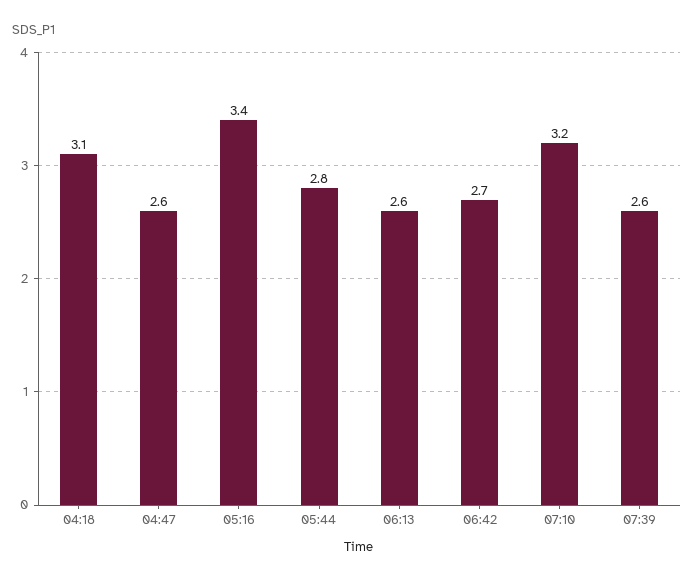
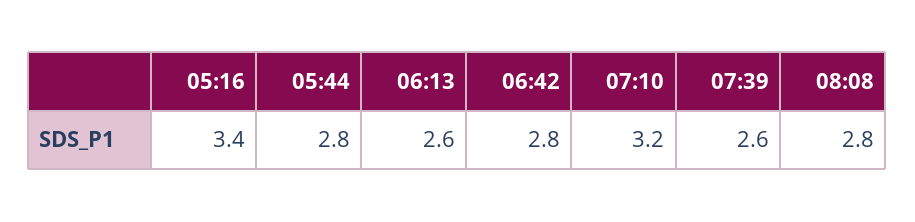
04:18: 3.1 -> none
04:47: 2.6 -> none
06:42: 2.7 -> 2.8
08:08: none -> 2.8

